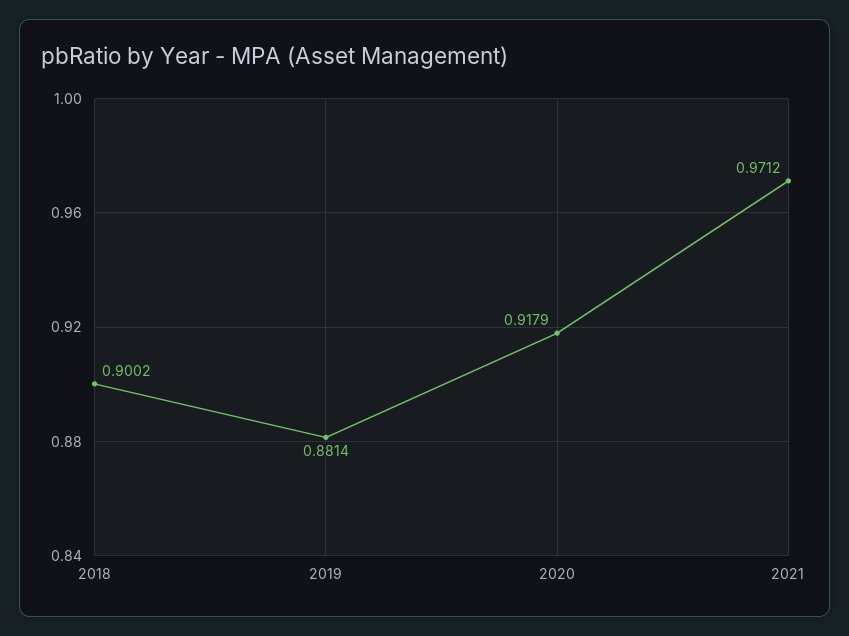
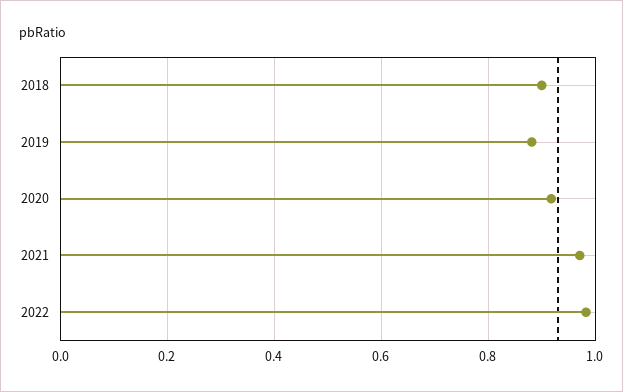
2022: none -> 0.98

